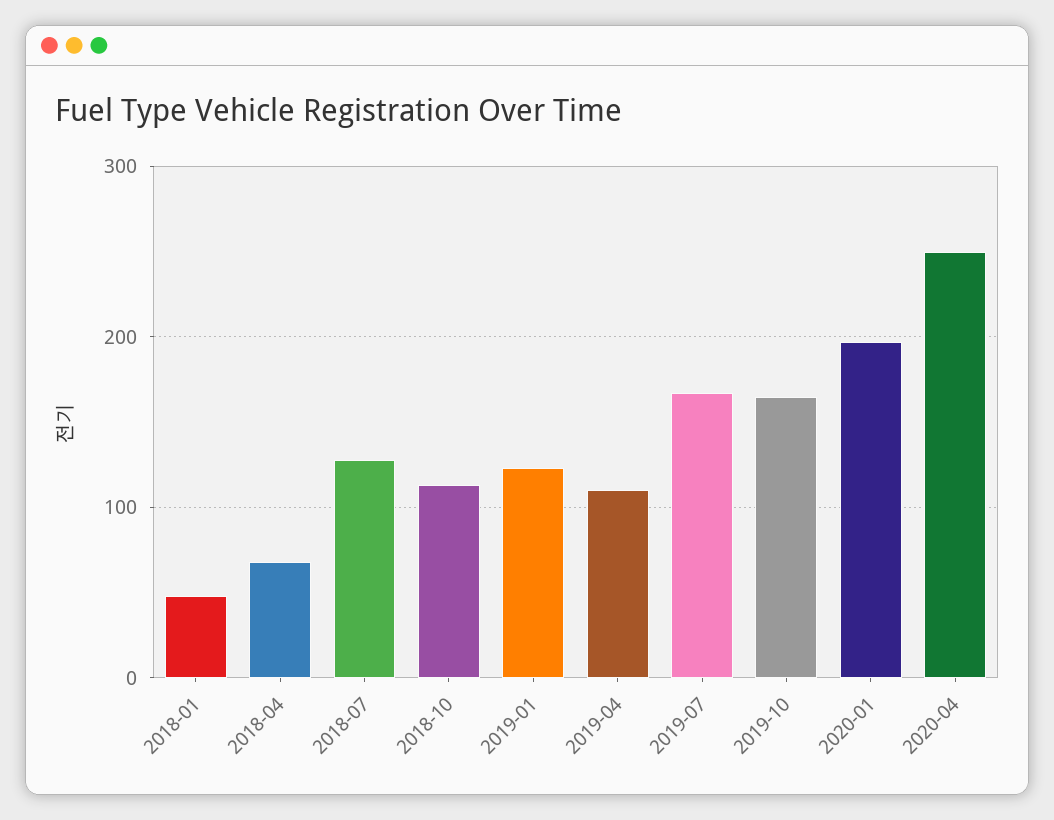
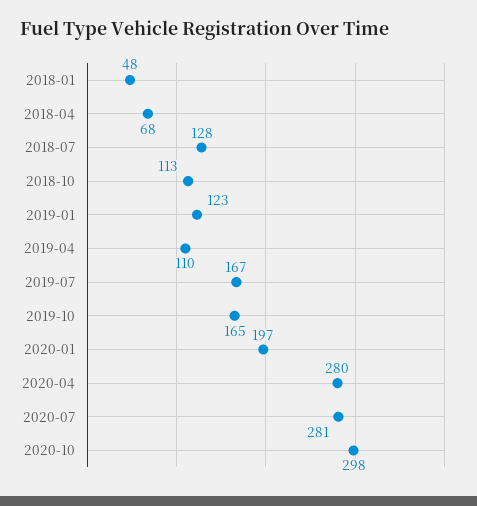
2020-04: 250 -> 280
2020-07: none -> 281
2020-10: none -> 298

